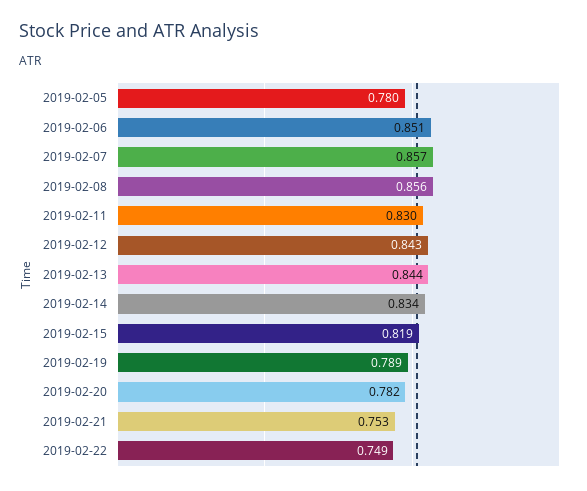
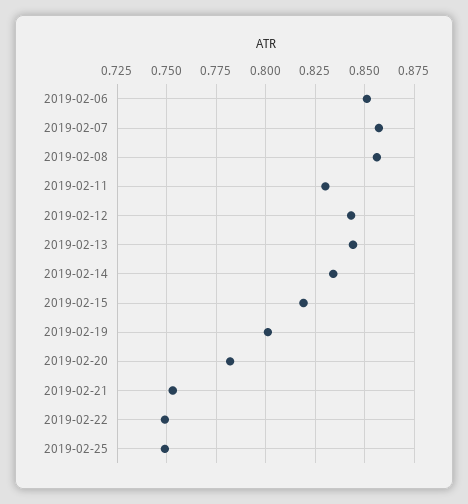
2019-02-05: 0.78 -> none
2019-02-19: 0.789 -> 0.8
2019-02-25: none -> 0.75

